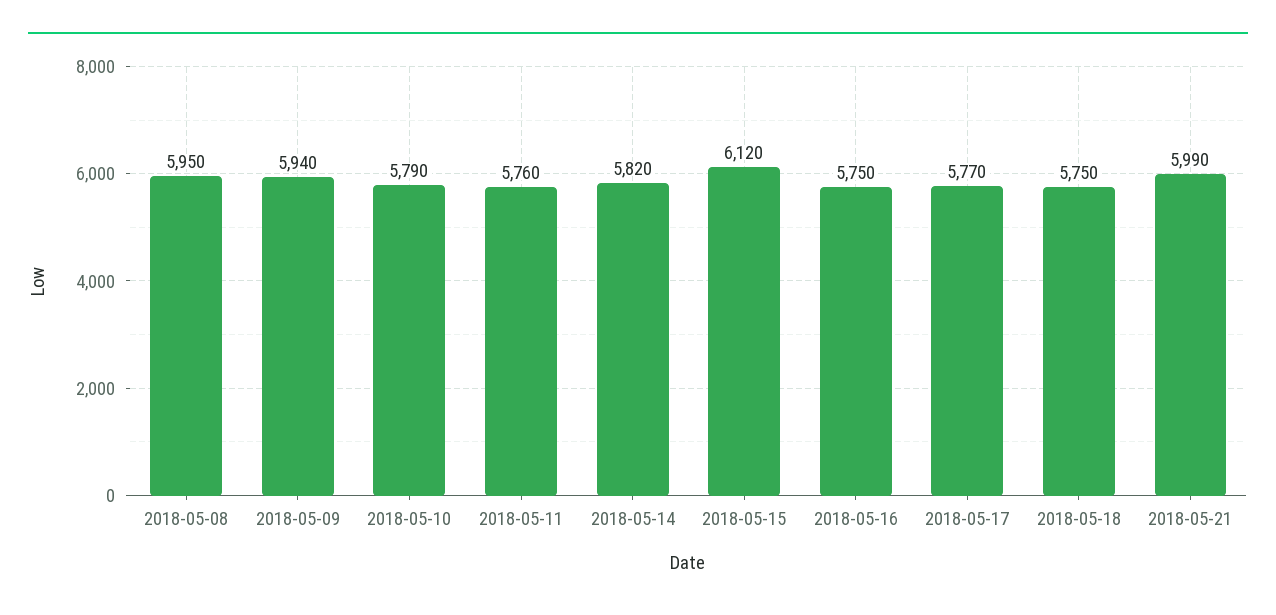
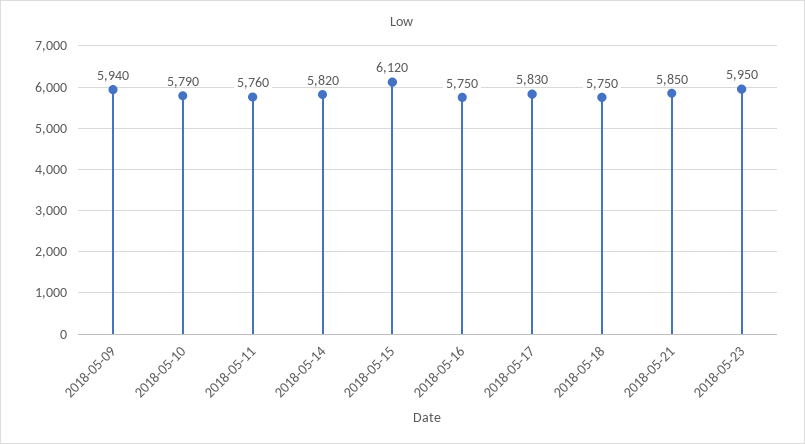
2018-05-08: 5950 -> none
2018-05-17: 5770 -> 5830
2018-05-21: 5990 -> 5850
2018-05-23: none -> 5950

